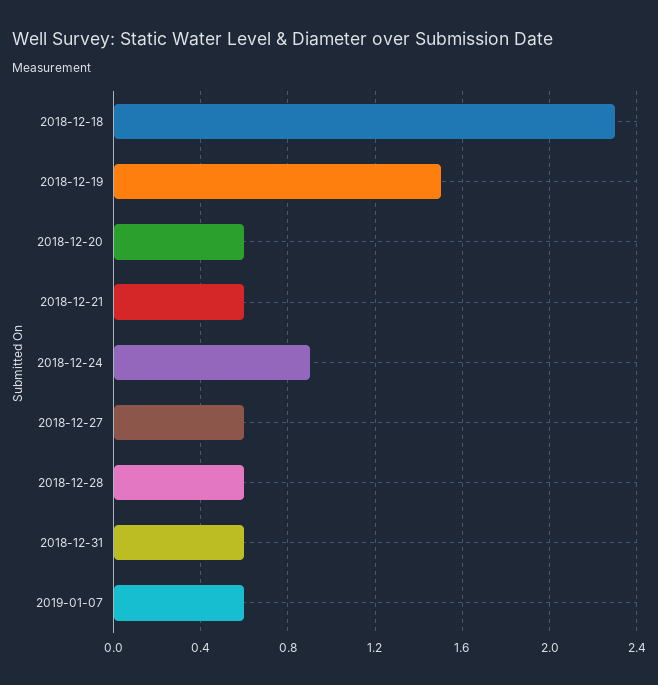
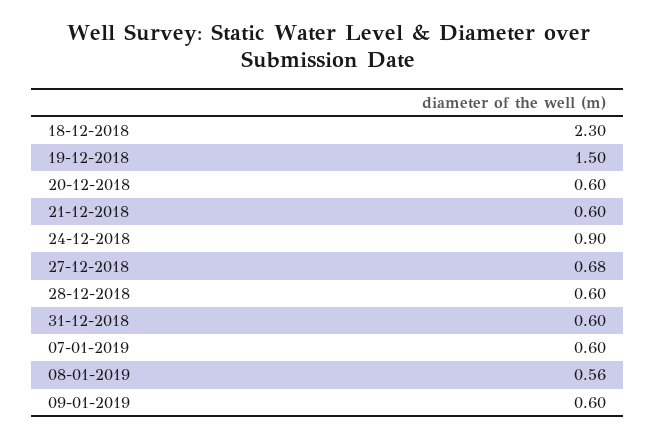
2018-12-27: 0.6 -> 0.68
08-01-2019: none -> 0.56
09-01-2019: none -> 0.6

